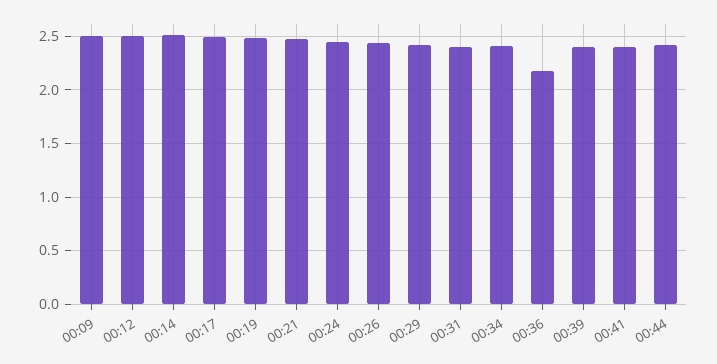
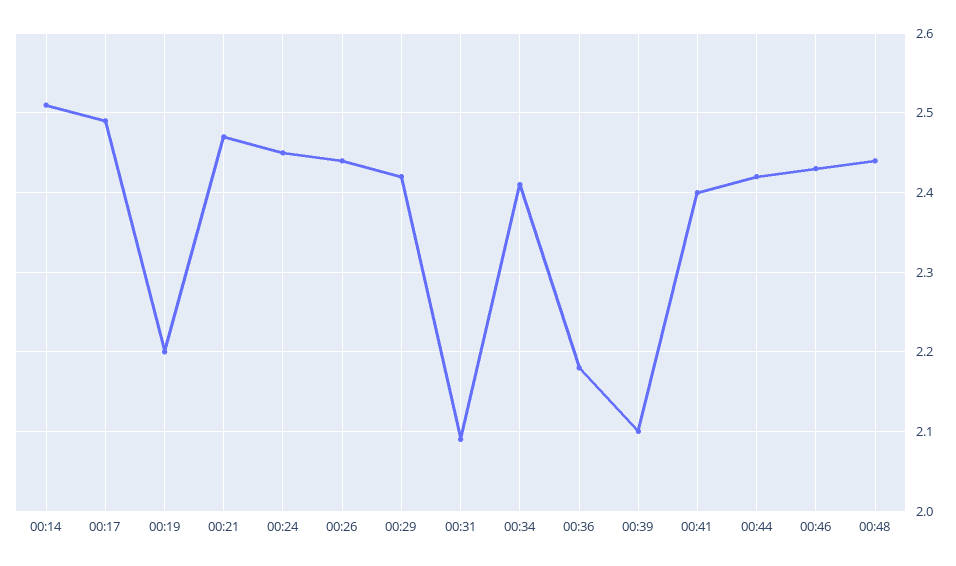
00:09: 2.5 -> none
00:12: 2.5 -> none
00:19: 2.5 -> 2.2
00:31: 2.4 -> 2.09
00:39: 2.4 -> 2.1
00:46: none -> 2.43
00:48: none -> 2.44

